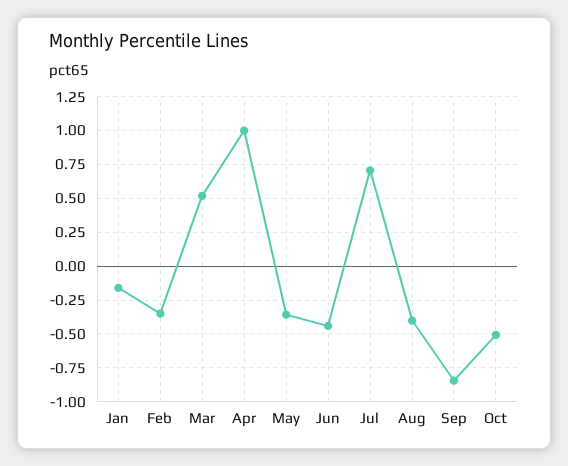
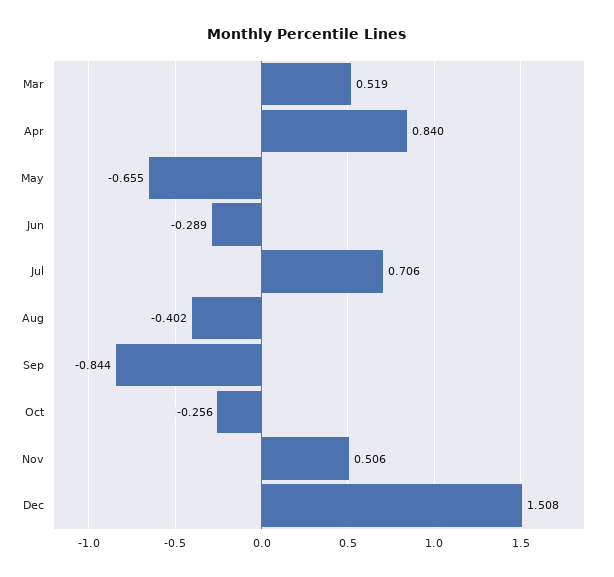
Jan: -0.15 -> none
Feb: -0.35 -> none
Apr: 1 -> 0.84
May: -0.35 -> -0.655
Jun: -0.45 -> -0.289
Oct: -0.5 -> -0.256
Nov: none -> 0.506
Dec: none -> 1.508

